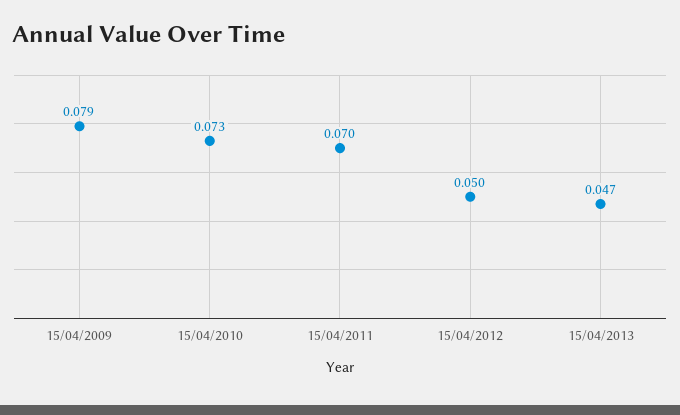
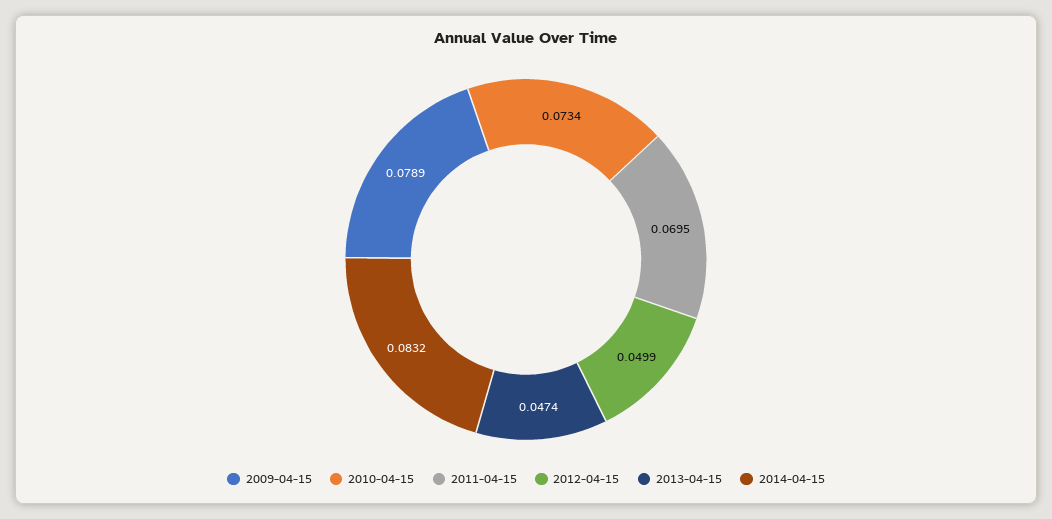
2014-04-15: none -> 0.0832

